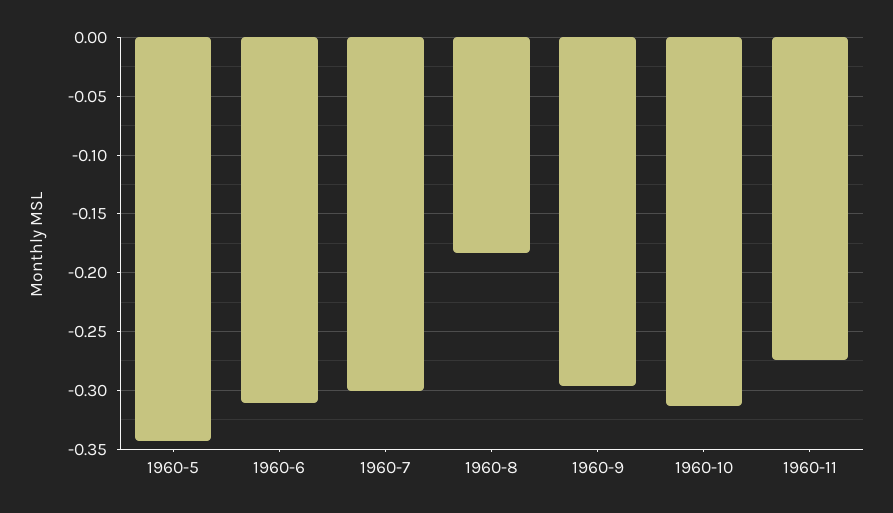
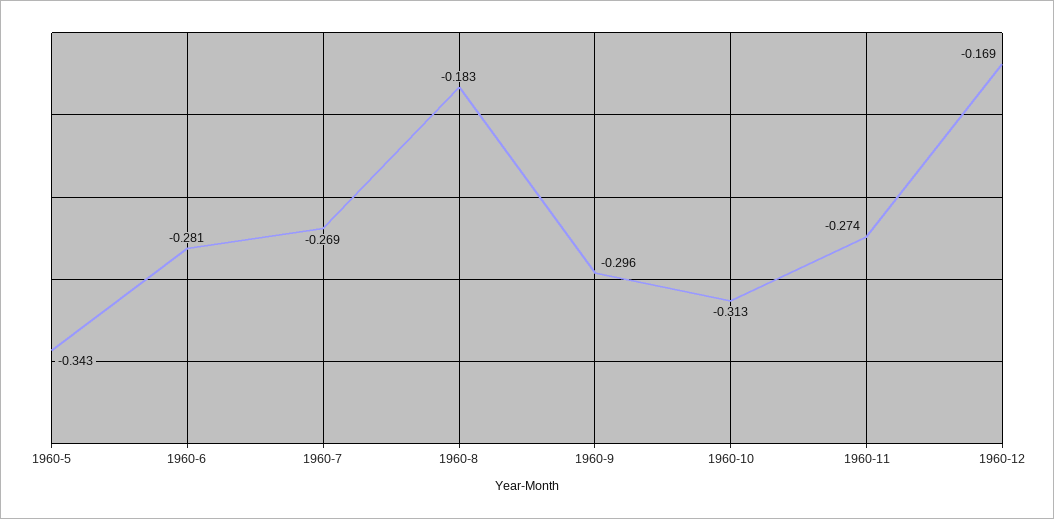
1960-6: -0.31 -> -0.281
1960-7: -0.3 -> -0.269
1960-12: none -> -0.169

